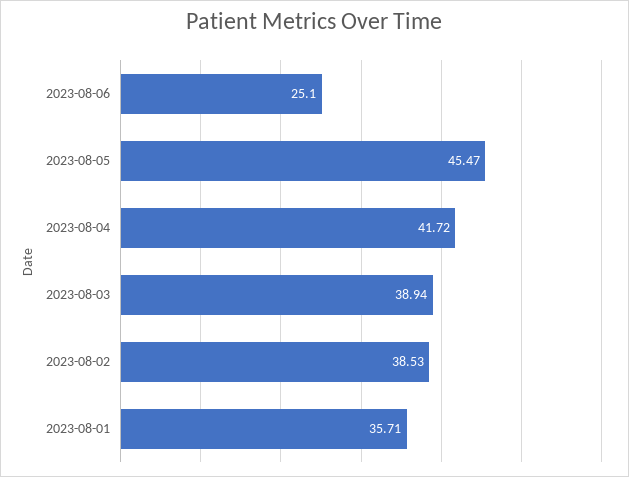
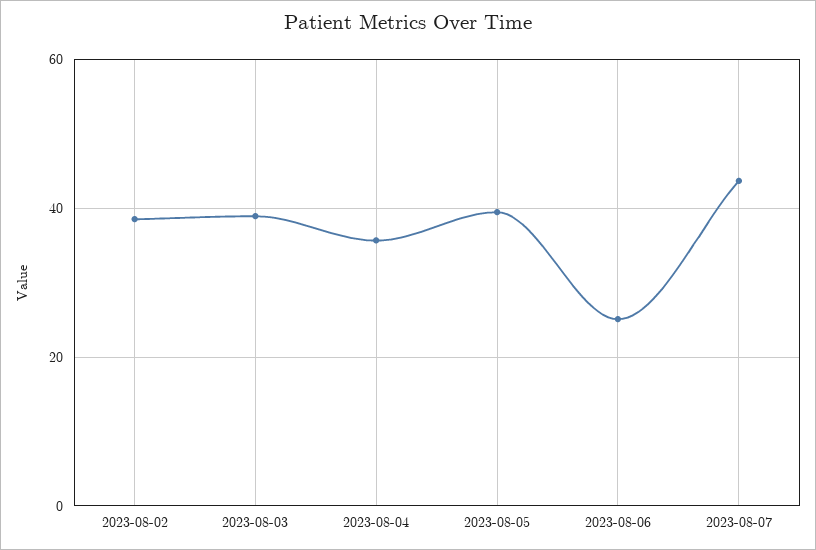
2023-08-05: 45.47 -> 40
2023-08-04: 41.72 -> 36
2023-08-01: 35.71 -> none
2023-08-07: none -> 44

